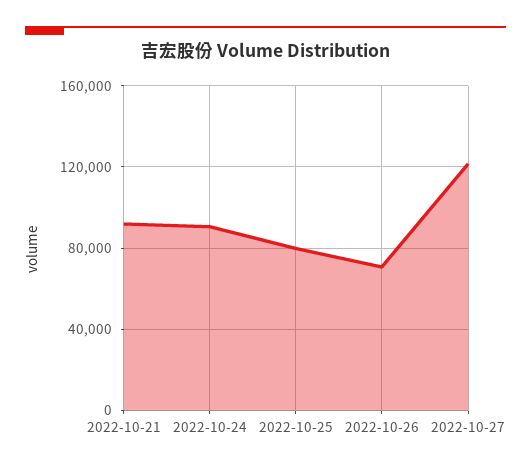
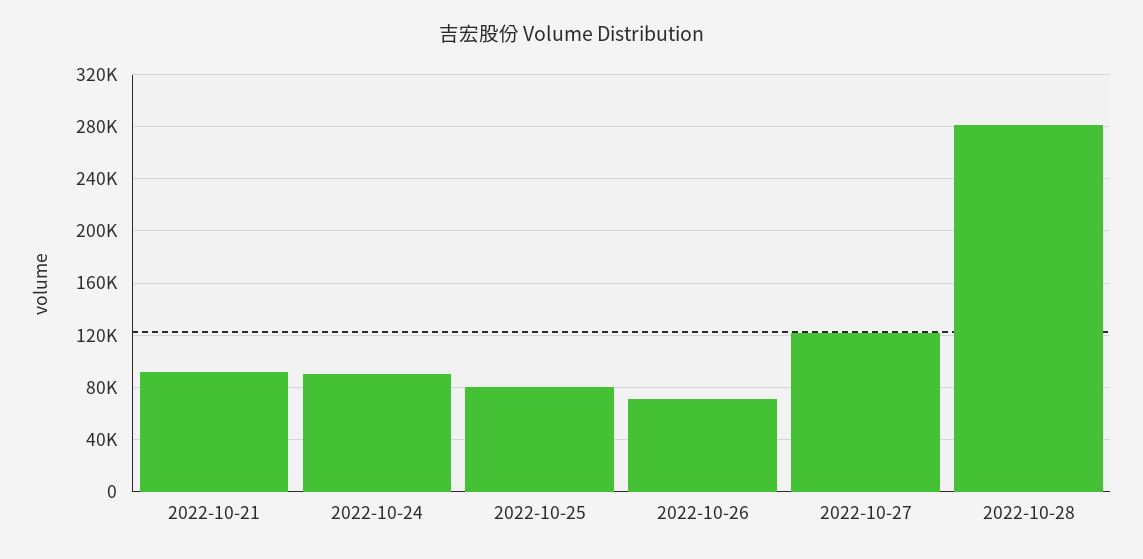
2022-10-28: none -> 280000

